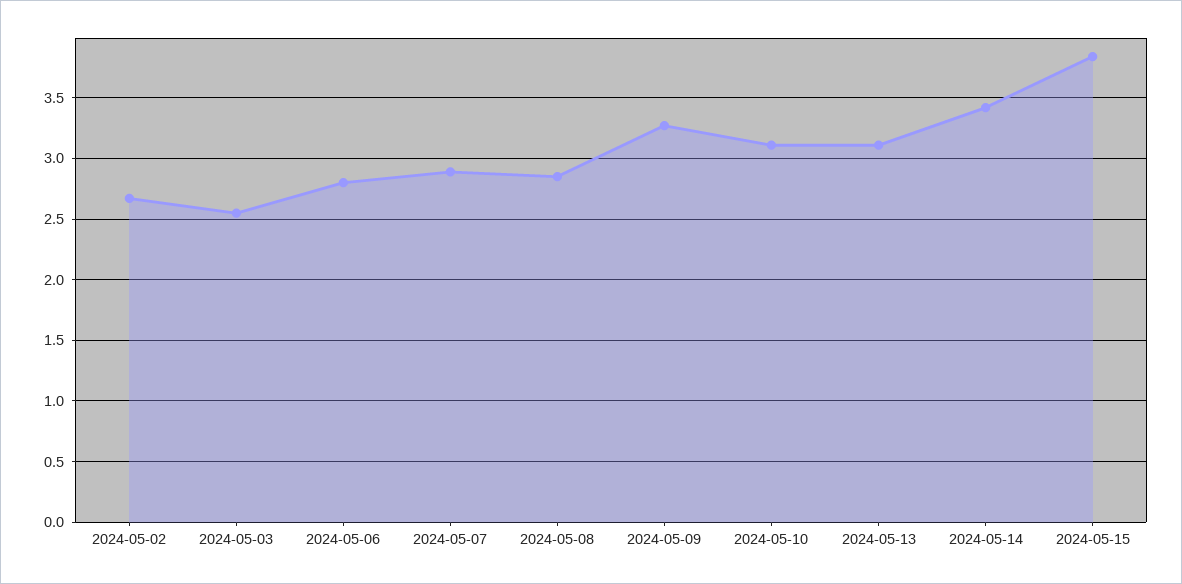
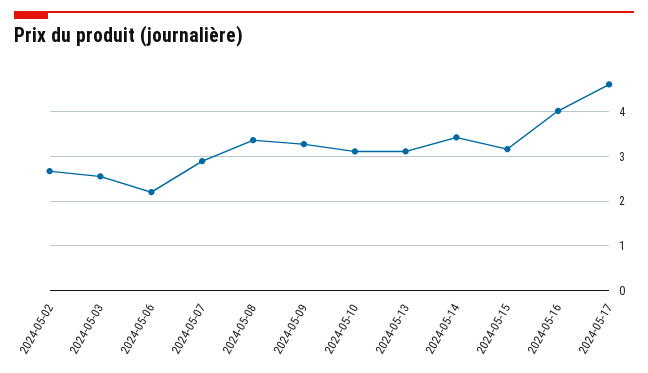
2024-05-06: 2.8 -> 2.2
2024-05-08: 2.85 -> 3.4
2024-05-15: 3.85 -> 3.2
2024-05-16: none -> 4
2024-05-17: none -> 4.6

